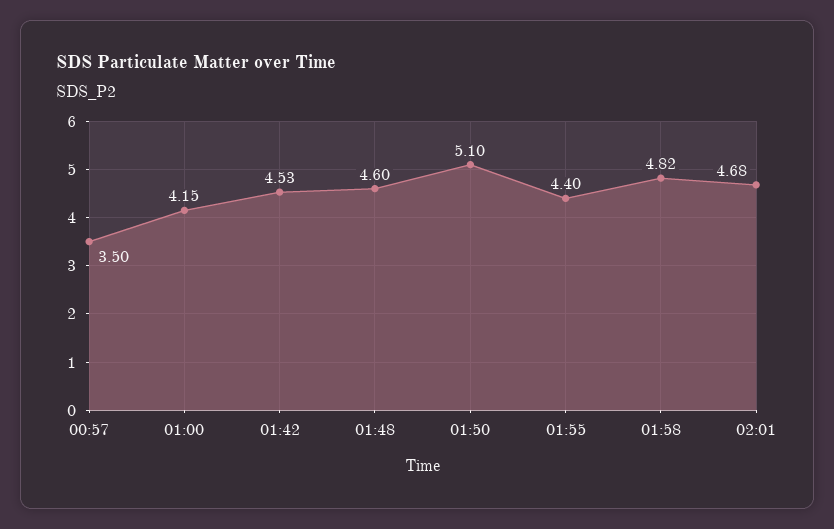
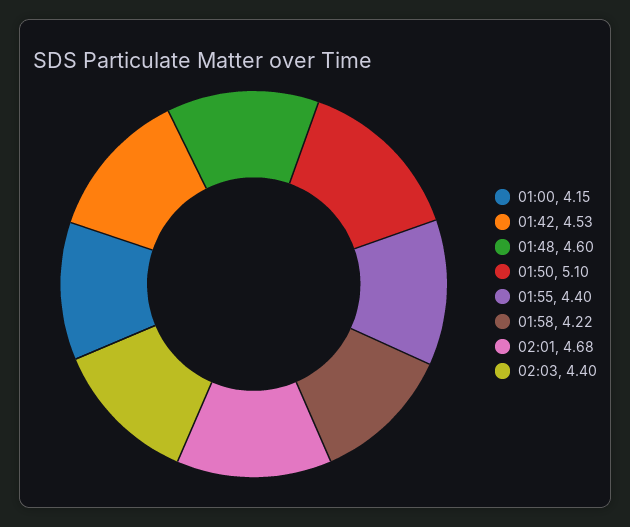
00:57: 3.5 -> none
01:58: 4.82 -> 4.22
02:03: none -> 4.4

